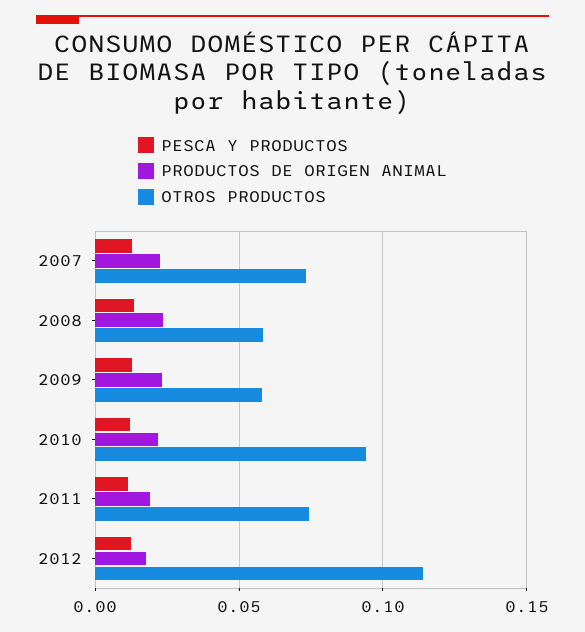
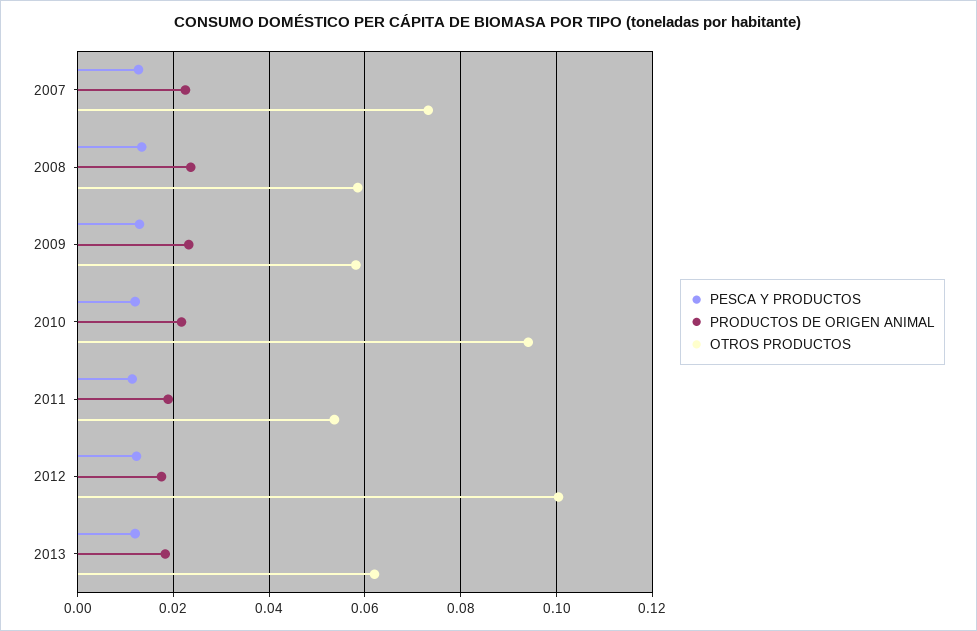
OTROS PRODUCTOS, 2011: 0.075 -> 0.054
OTROS PRODUCTOS, 2012: 0.115 -> 0.1
PESCA Y PRODUCTOS, 2013: none -> 0.012
PRODUCTOS DE ORIGEN ANIMAL, 2013: none -> 0.018
OTROS PRODUCTOS, 2013: none -> 0.062

